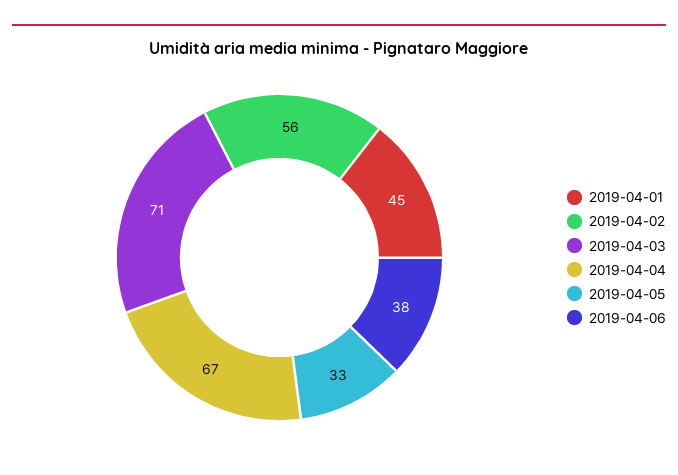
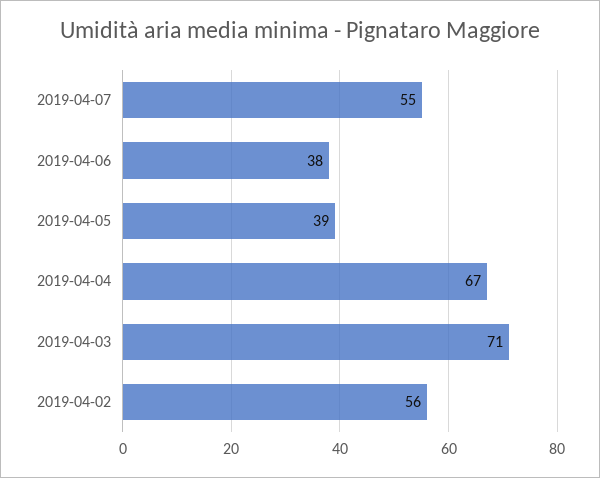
2019-04-01: 45 -> none
2019-04-05: 33 -> 39
2019-04-07: none -> 55

